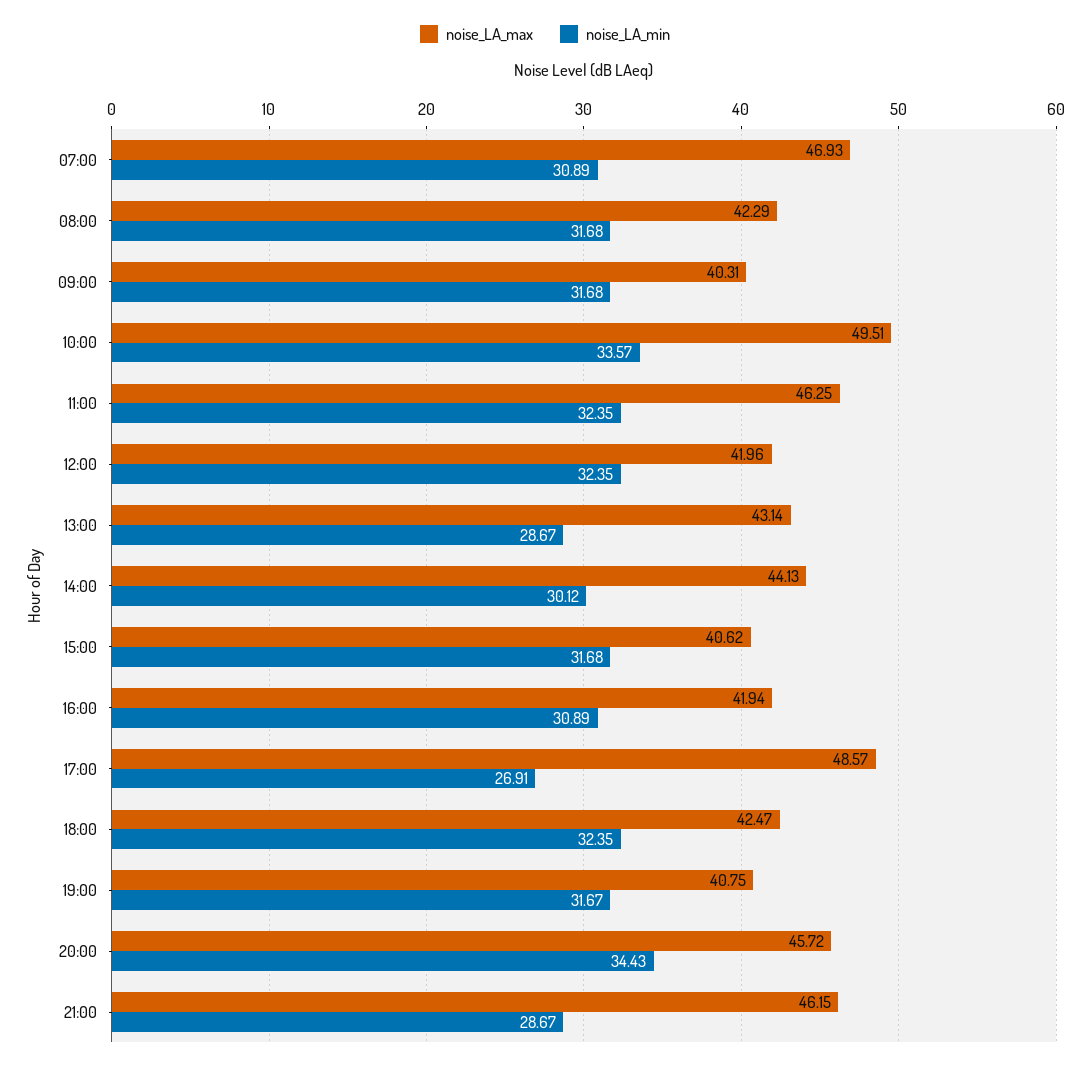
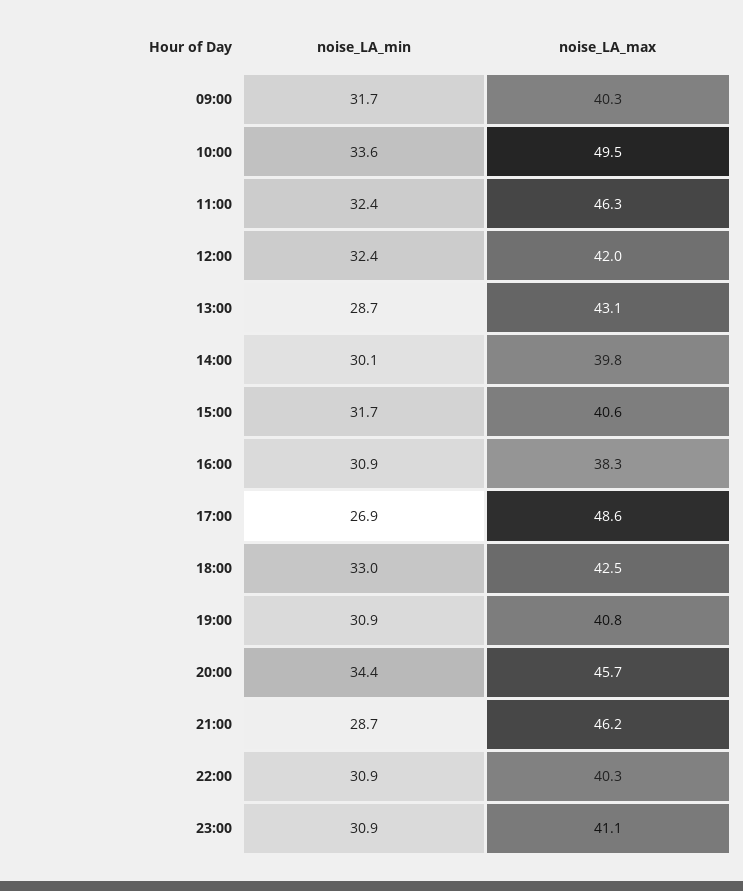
noise_LA_max, 07:00: 46.93 -> none
noise_LA_min, 07:00: 30.89 -> none
noise_LA_max, 08:00: 42.29 -> none
noise_LA_min, 08:00: 31.68 -> none
noise_LA_max, 14:00: 44.13 -> 39.8
noise_LA_max, 16:00: 41.94 -> 38.3
noise_LA_min, 18:00: 32.35 -> 33
noise_LA_min, 19:00: 31.67 -> 30.9
noise_LA_min, 22:00: none -> 30.9
noise_LA_max, 22:00: none -> 40.3
noise_LA_min, 23:00: none -> 30.9
noise_LA_max, 23:00: none -> 41.1

